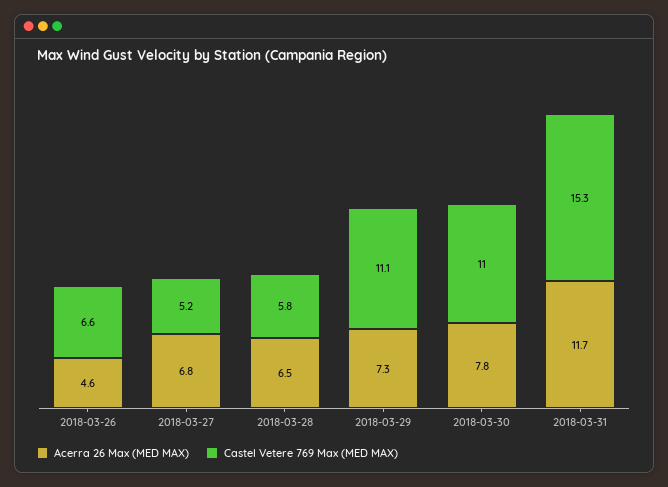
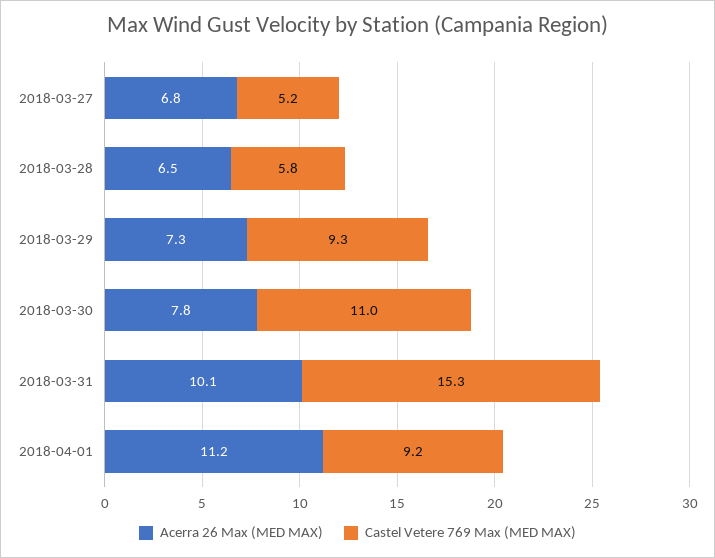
Acerra 26 Max (MED MAX), 2018-03-26: 4.6 -> none
Castel Vetere 769 Max (MED MAX), 2018-03-26: 6.6 -> none
Castel Vetere 769 Max (MED MAX), 2018-03-29: 11.1 -> 9.3
Acerra 26 Max (MED MAX), 2018-03-31: 11.7 -> 10.1
Acerra 26 Max (MED MAX), 2018-04-01: none -> 11.2
Castel Vetere 769 Max (MED MAX), 2018-04-01: none -> 9.2

